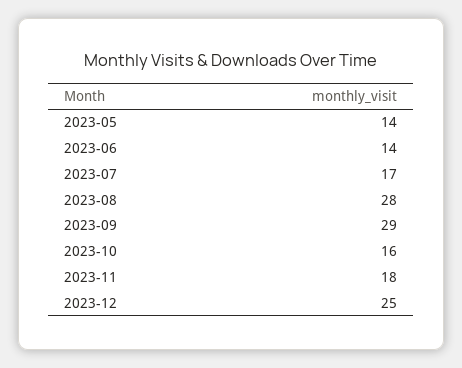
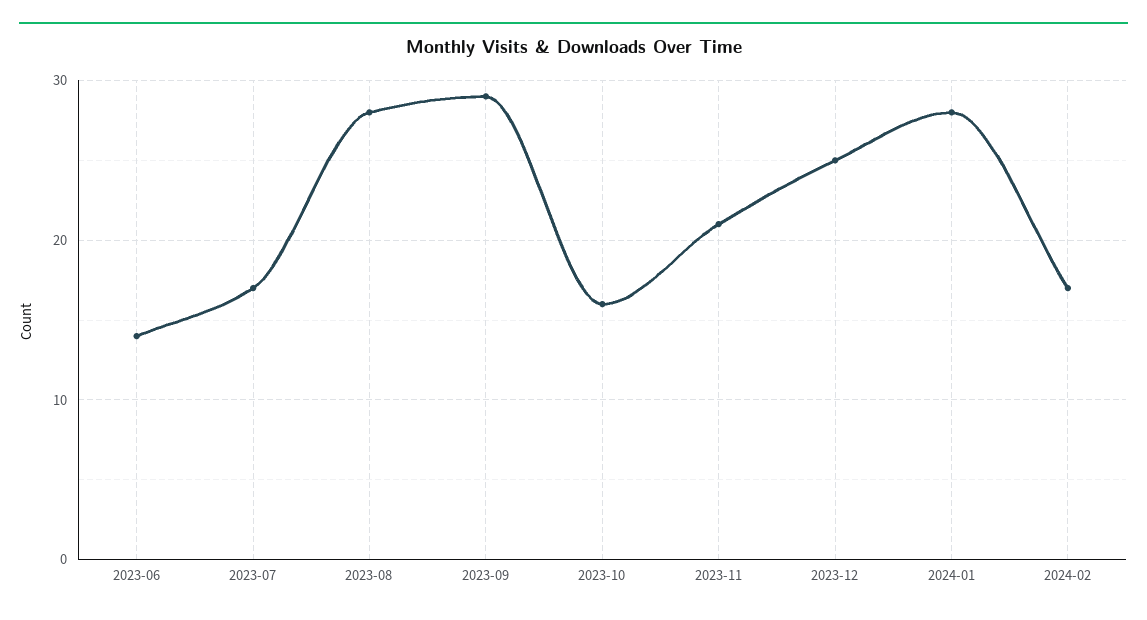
2023-05: 14 -> none
2023-11: 18 -> 21
2024-01: none -> 28
2024-02: none -> 17

